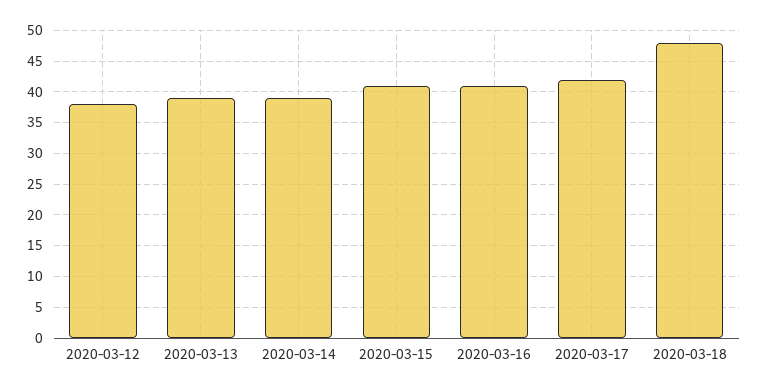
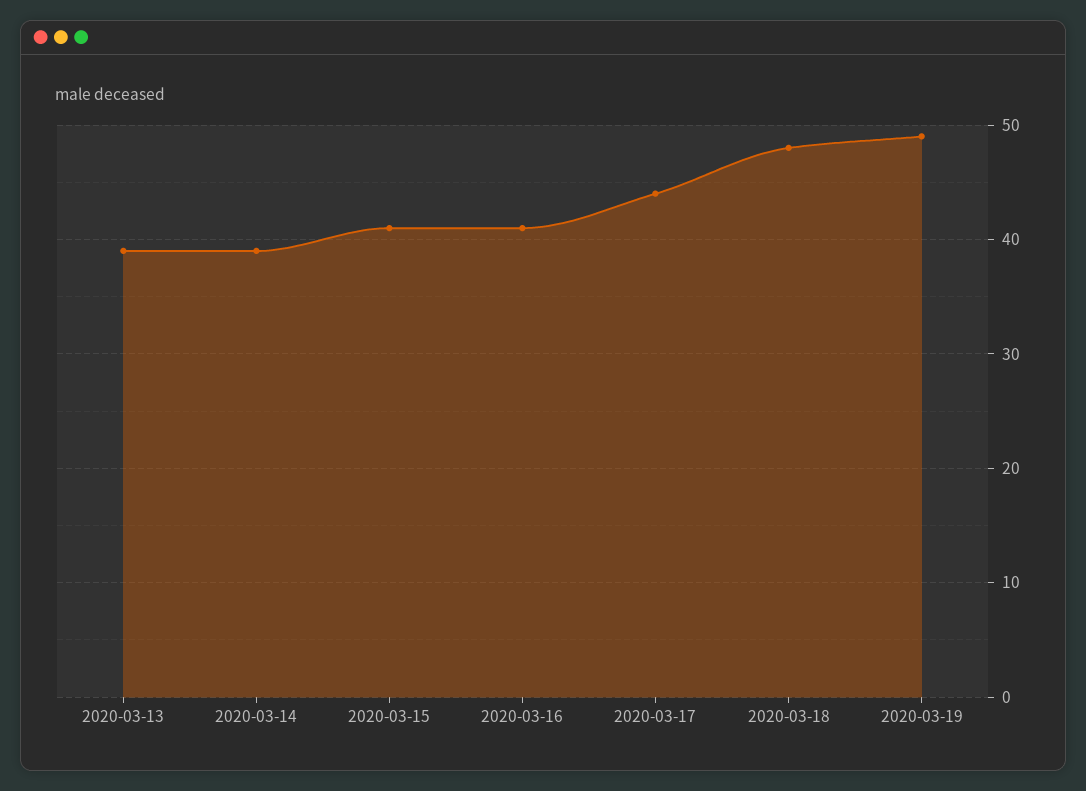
2020-03-12: 38 -> none
2020-03-17: 42 -> 44
2020-03-19: none -> 49

